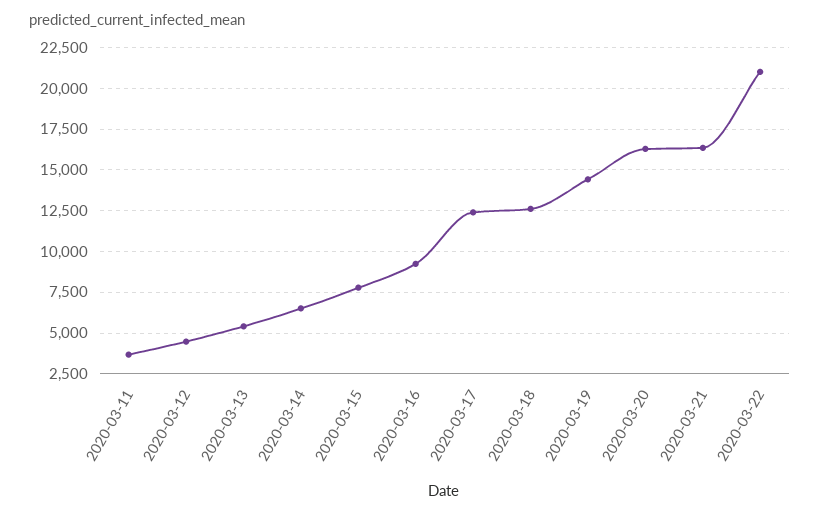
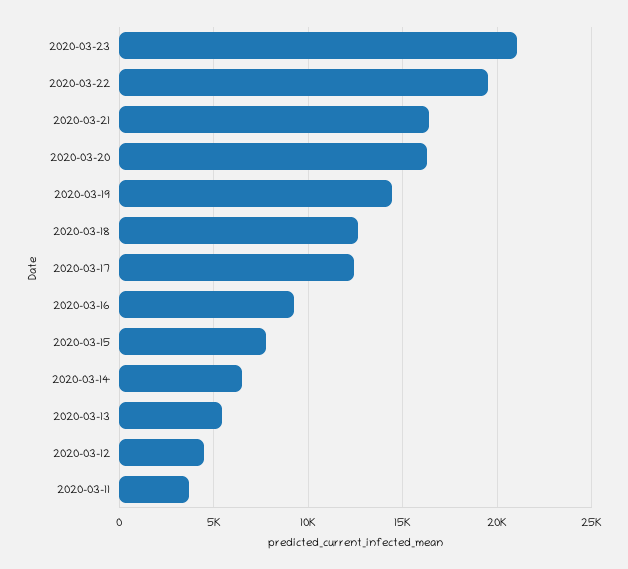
2020-03-22: 21000 -> 19500
2020-03-23: none -> 21000

